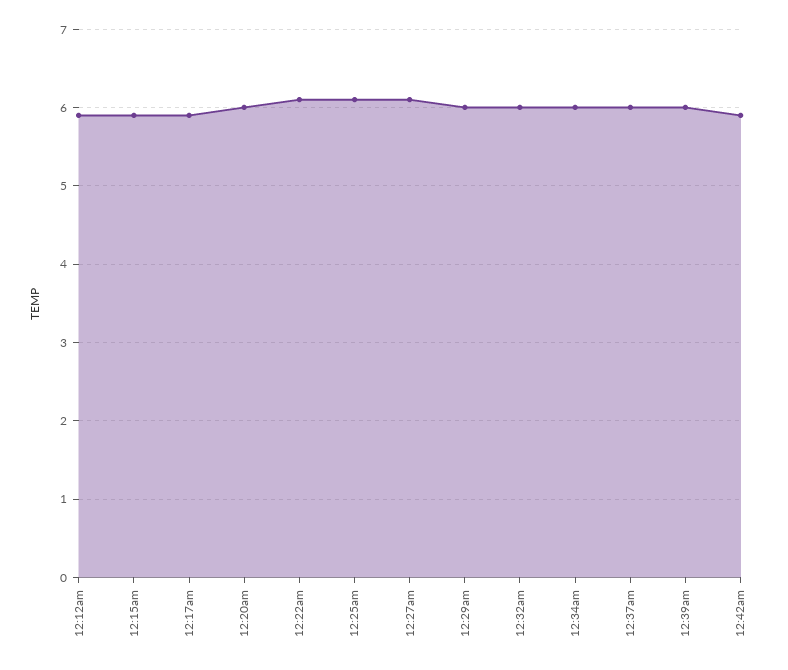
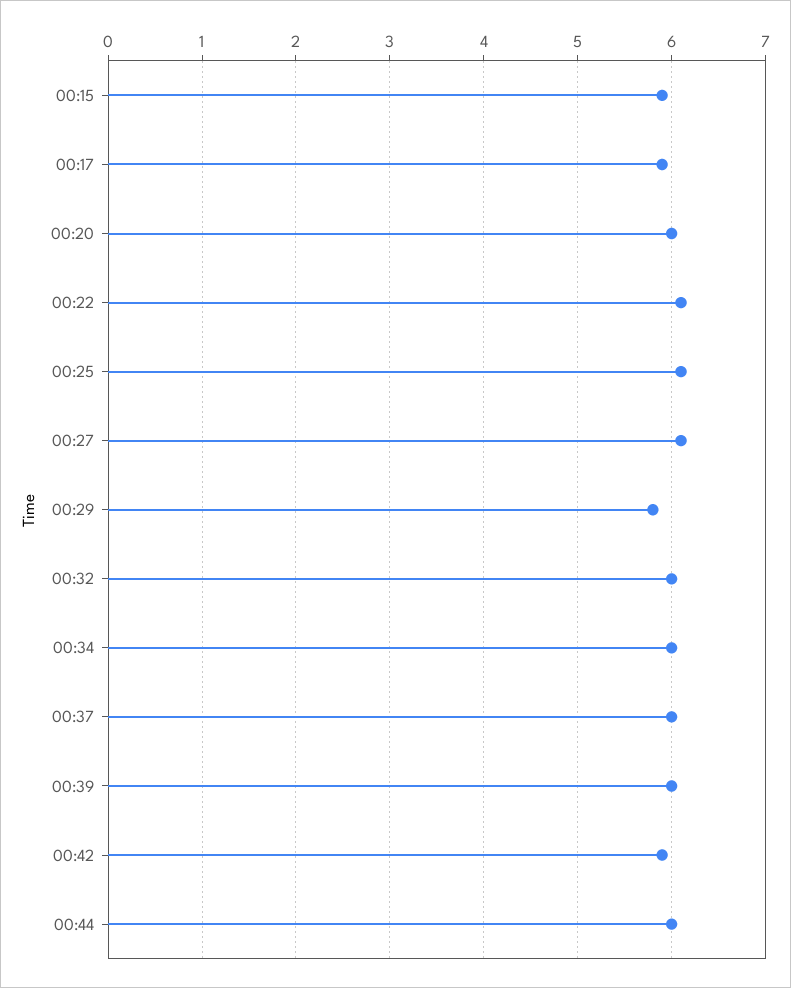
12:12am: 5.9 -> none
12:29am: 6 -> 5.8
00:44: none -> 6

